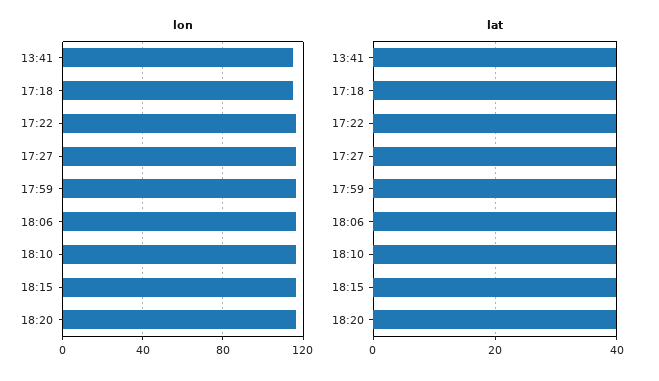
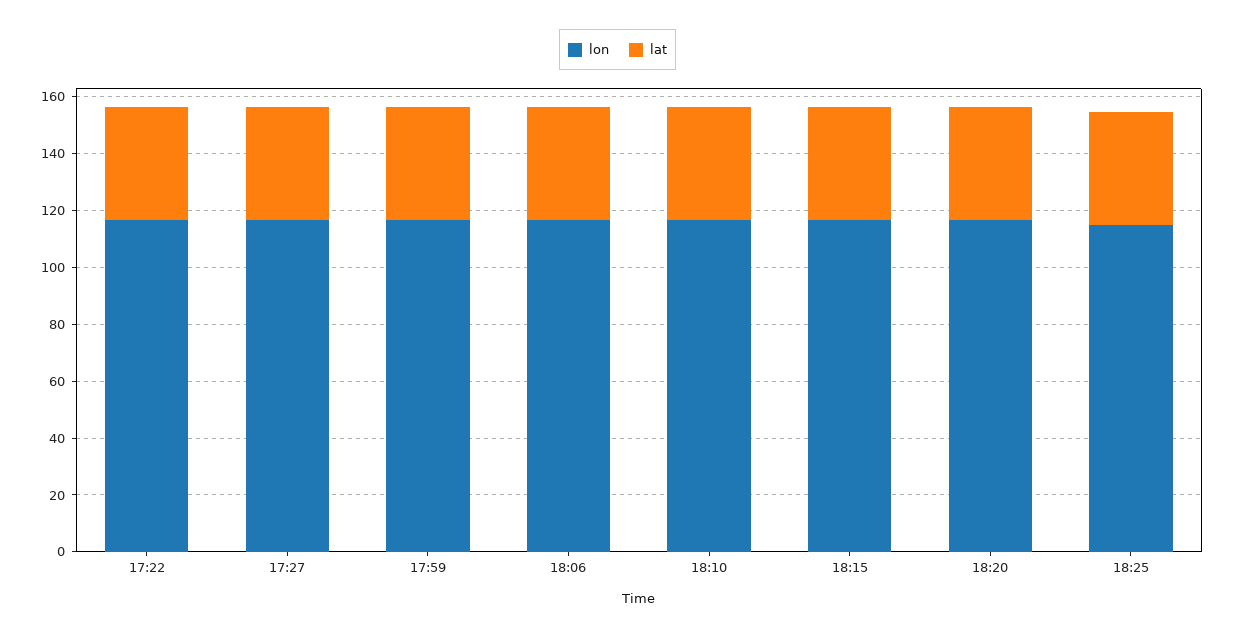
lon, 13:41: 115 -> none
lon, 17:18: 115 -> none
lat, 13:41: 40 -> none
lat, 17:18: 40 -> none
lon, 18:25: none -> 115
lat, 18:25: none -> 40

